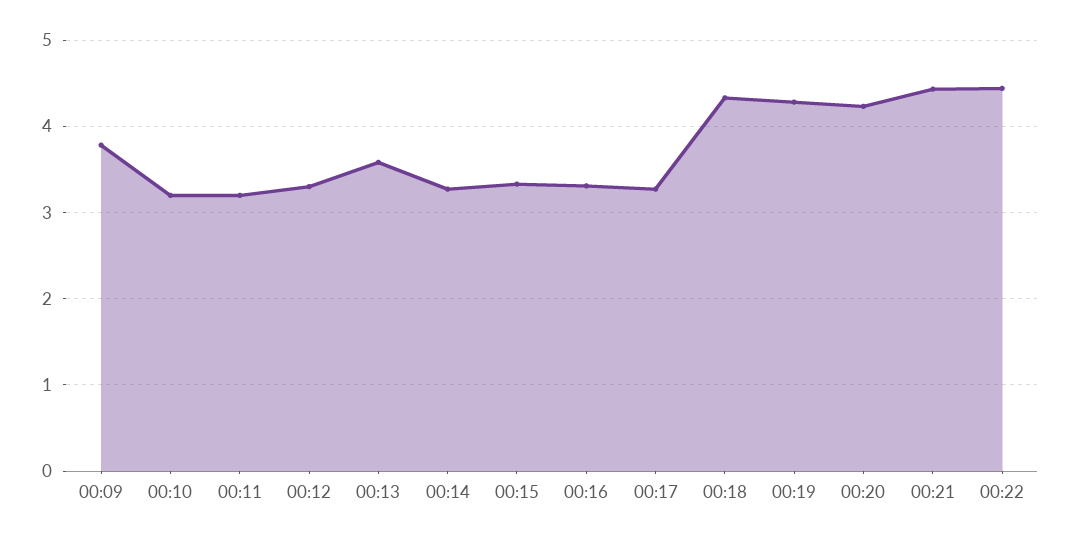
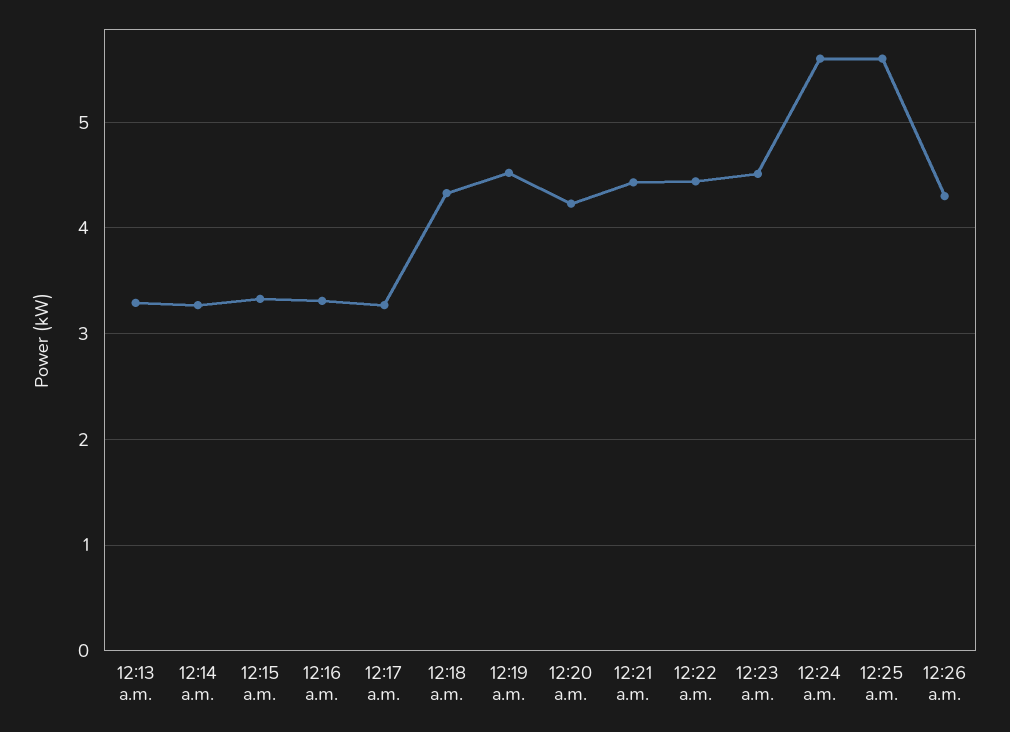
00:09: 3.8 -> none
00:10: 3.2 -> none
00:11: 3.2 -> none
00:12: 3.3 -> none
00:13: 3.6 -> 3.3
00:19: 4.3 -> 4.5
12:23 a.m.: none -> 4.5
12:24 a.m.: none -> 5.6
12:25 a.m.: none -> 5.6
12:26 a.m.: none -> 4.3

